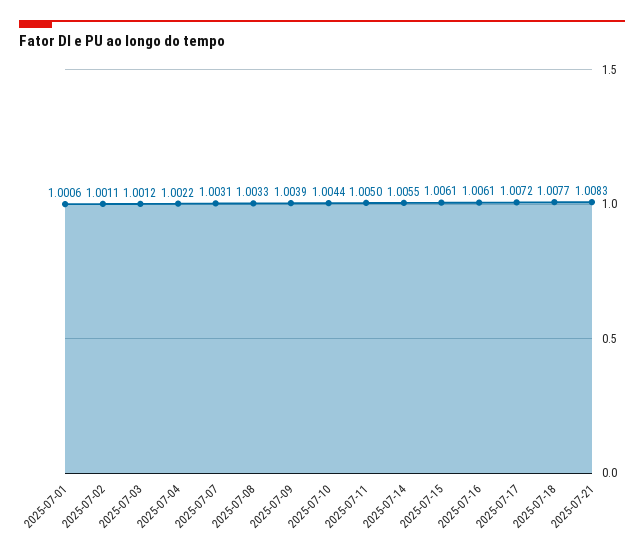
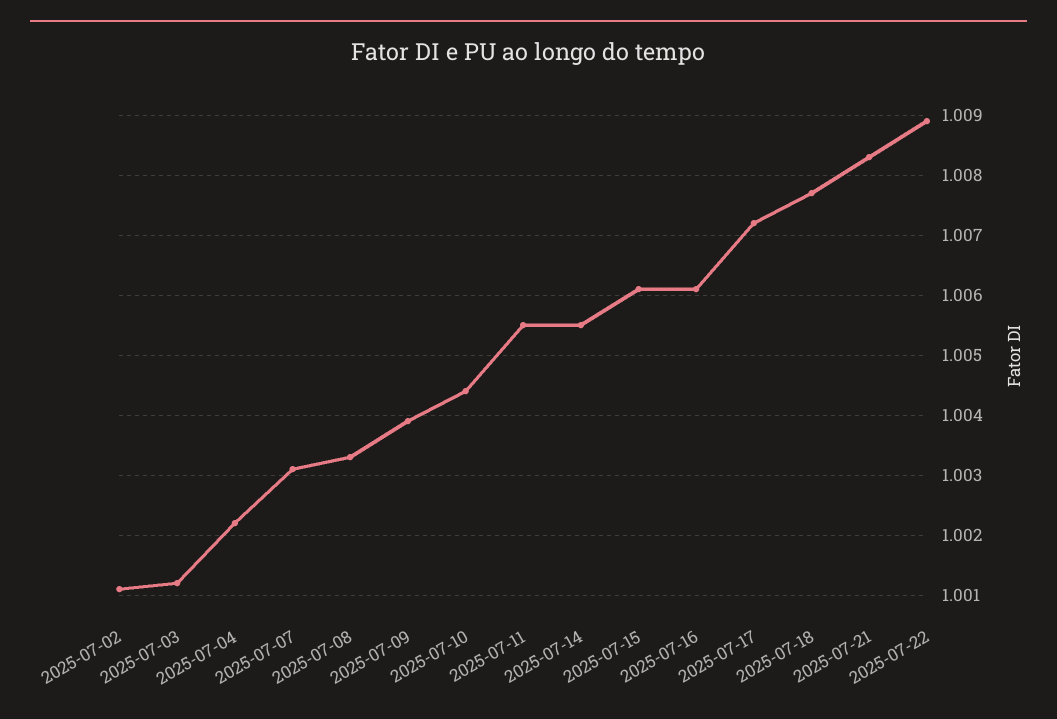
2025-07-01: 1.0006 -> none
2025-07-11: 1.005 -> 1.0055
2025-07-22: none -> 1.0089

